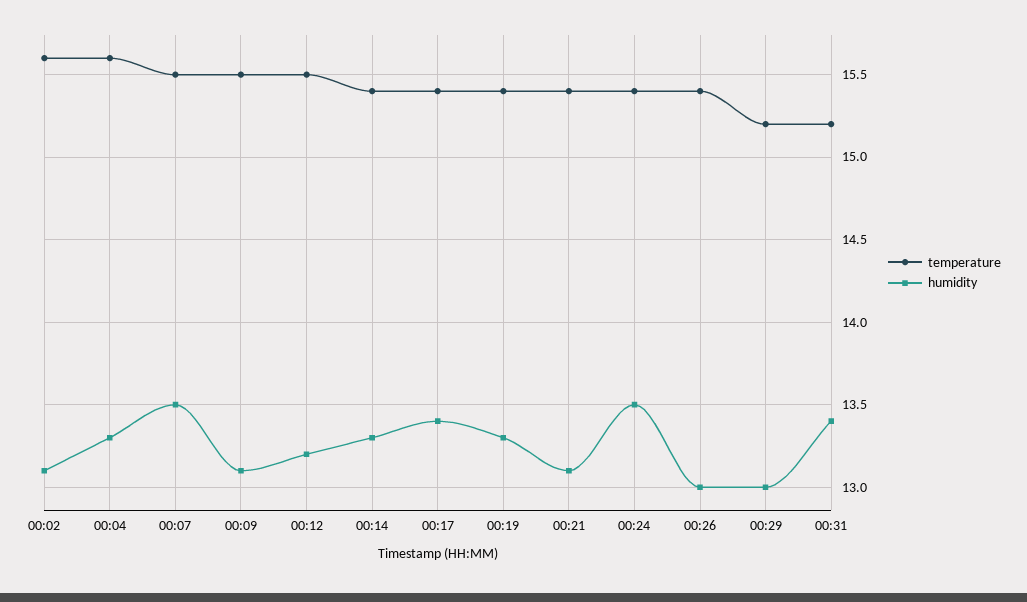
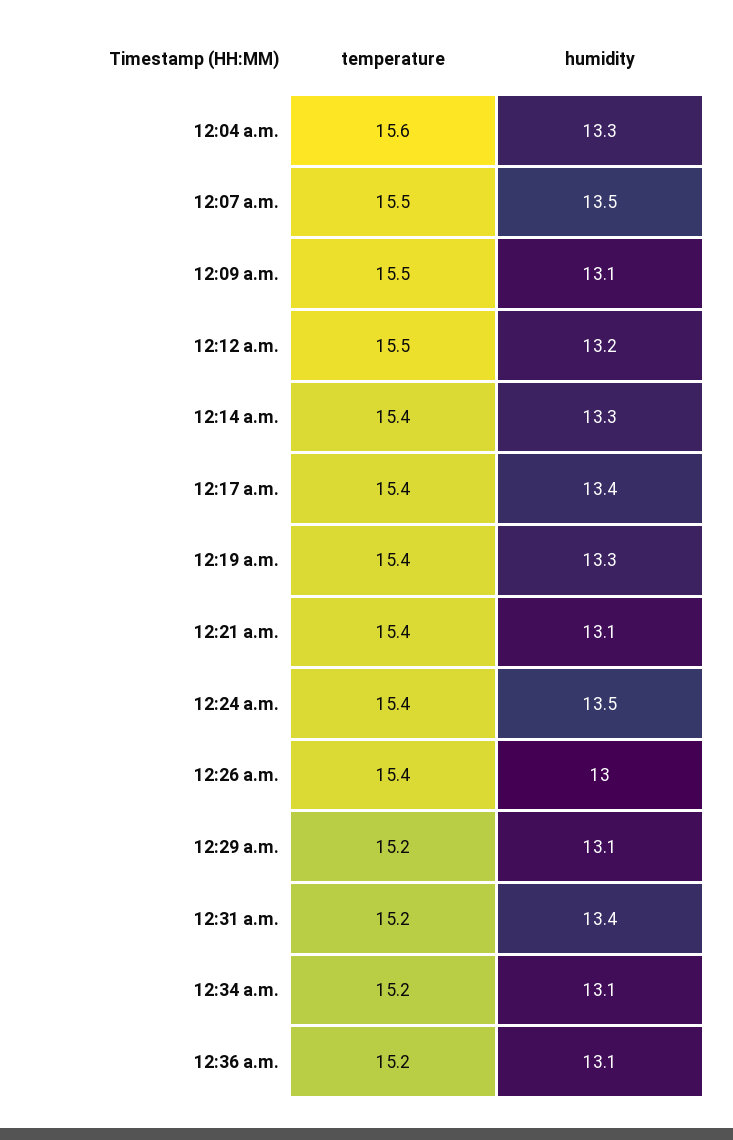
temperature, 00:02: 15.6 -> none
humidity, 00:02: 13.1 -> none
humidity, 00:29: 13 -> 13.1
temperature, 12:34 a.m.: none -> 15.2
humidity, 12:34 a.m.: none -> 13.1
temperature, 12:36 a.m.: none -> 15.2
humidity, 12:36 a.m.: none -> 13.1

